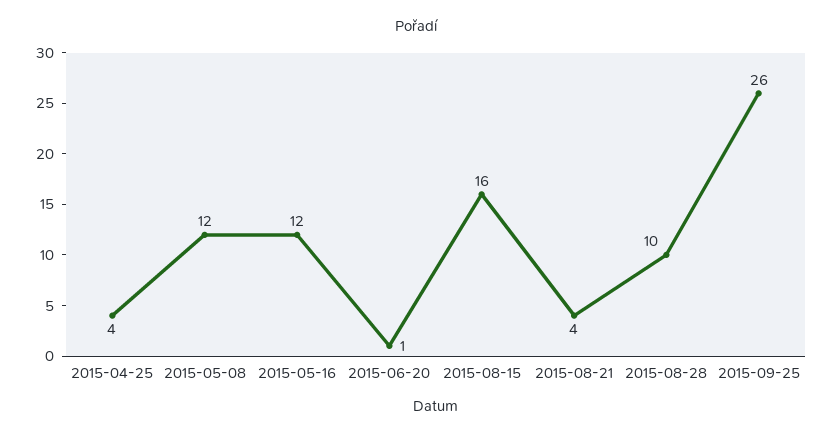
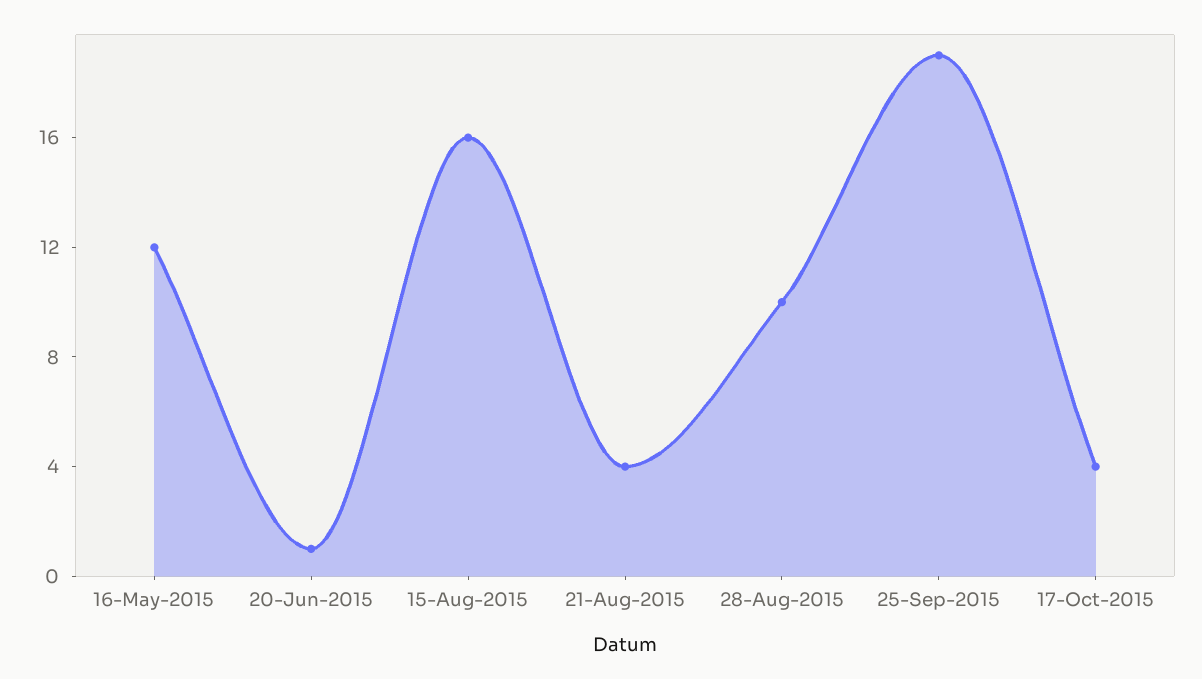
2015-04-25: 4 -> none
2015-05-08: 12 -> none
2015-09-25: 26 -> 19
17-Oct-2015: none -> 4

